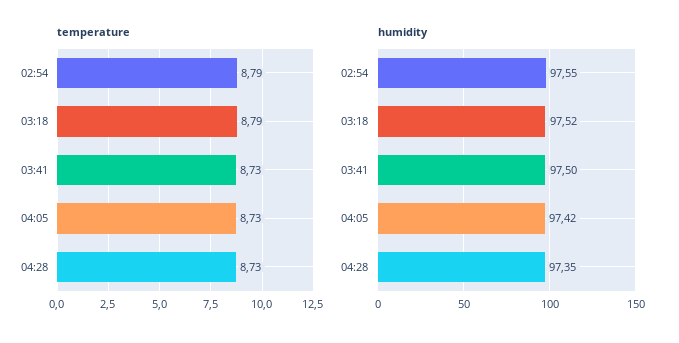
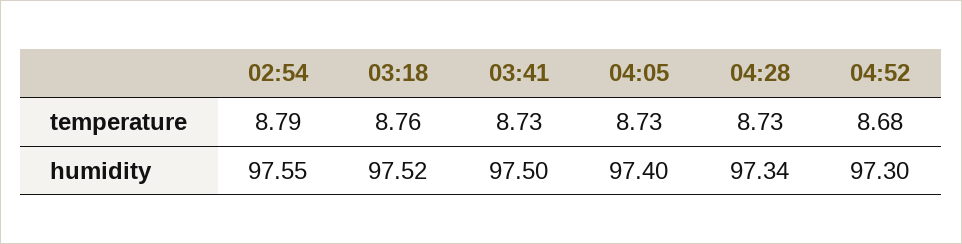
temperature, 03:18: 8.79 -> 8.76
humidity, 04:05: 97.42 -> 97.4
humidity, 04:28: 97.35 -> 97.34
temperature, 04:52: none -> 8.68
humidity, 04:52: none -> 97.3

